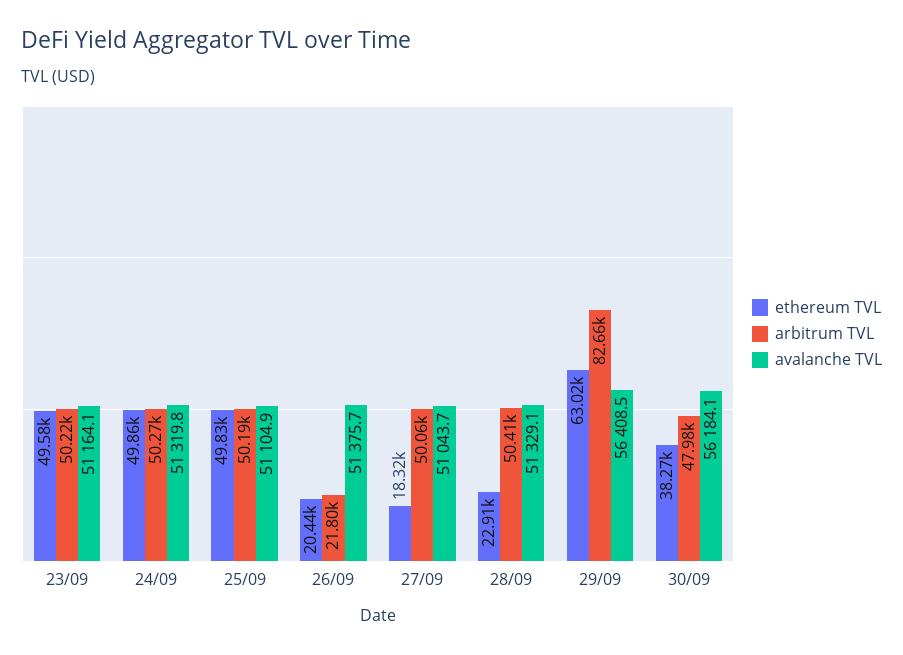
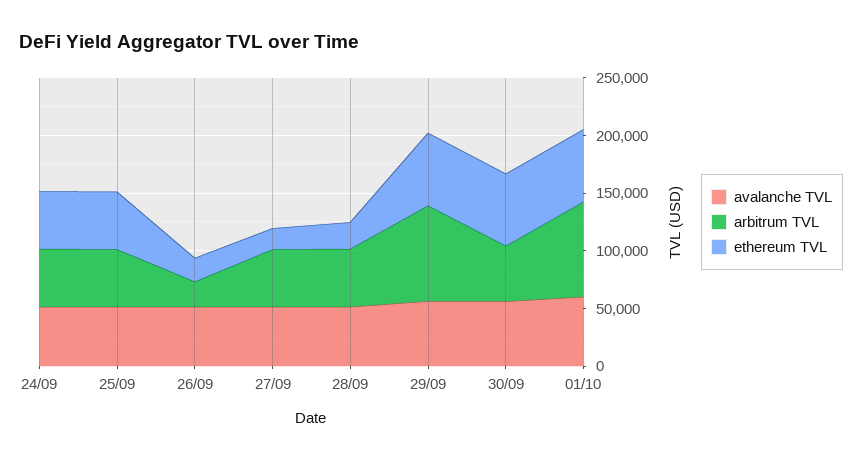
ethereum TVL, 23/09: 49580 -> none
arbitrum TVL, 23/09: 50220 -> none
avalanche TVL, 23/09: 51164.1 -> none
ethereum TVL, 30/09: 38270 -> 60000
avalanche TVL, 01/10: none -> 60000
arbitrum TVL, 01/10: none -> 80000
ethereum TVL, 01/10: none -> 60000

